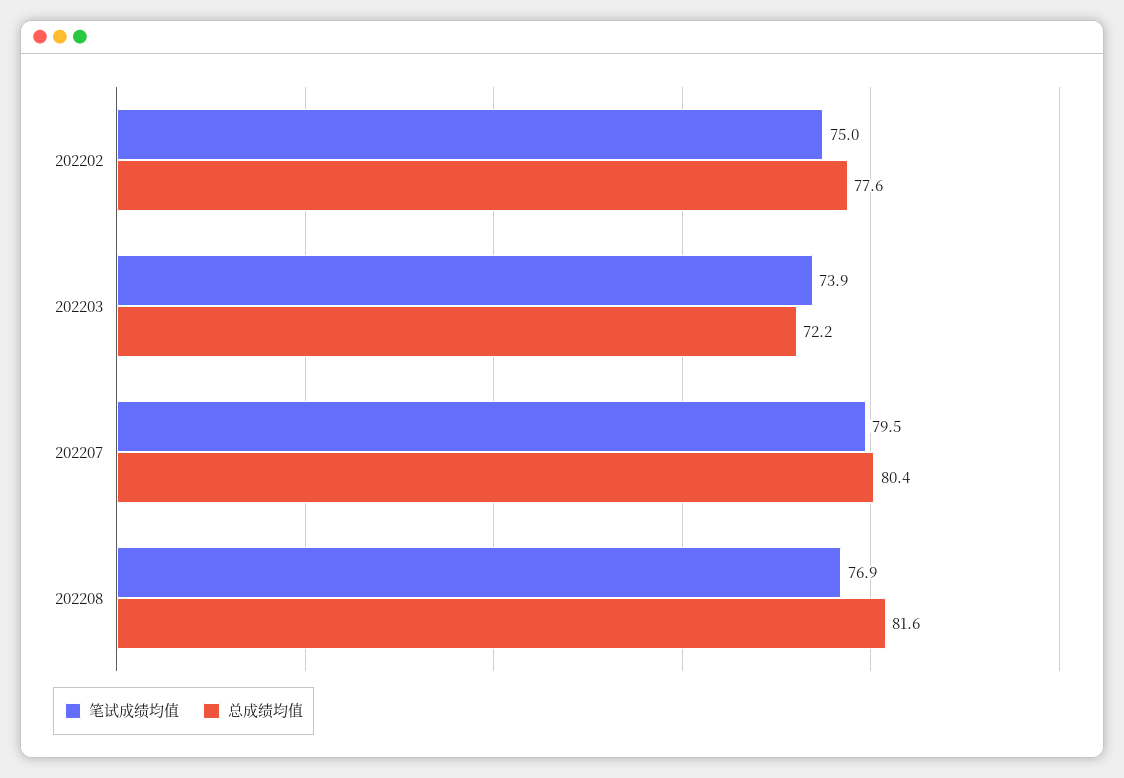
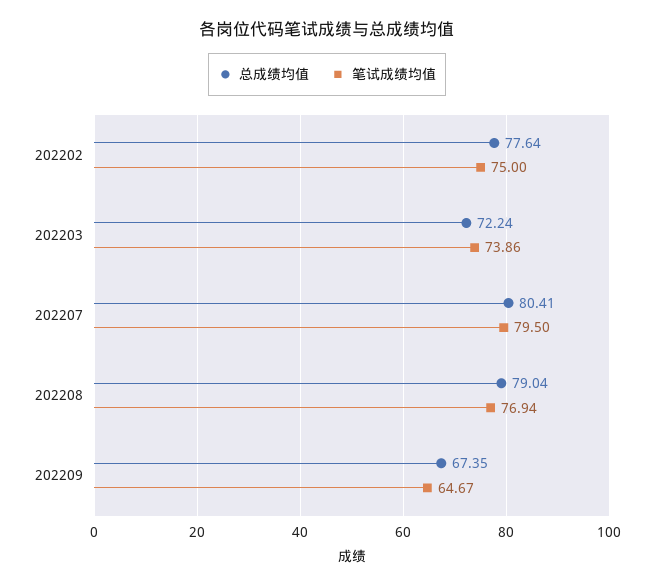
总成绩均值, 202208: 81.6 -> 79.04
总成绩均值, 202209: none -> 67.35
笔试成绩均值, 202209: none -> 64.67

